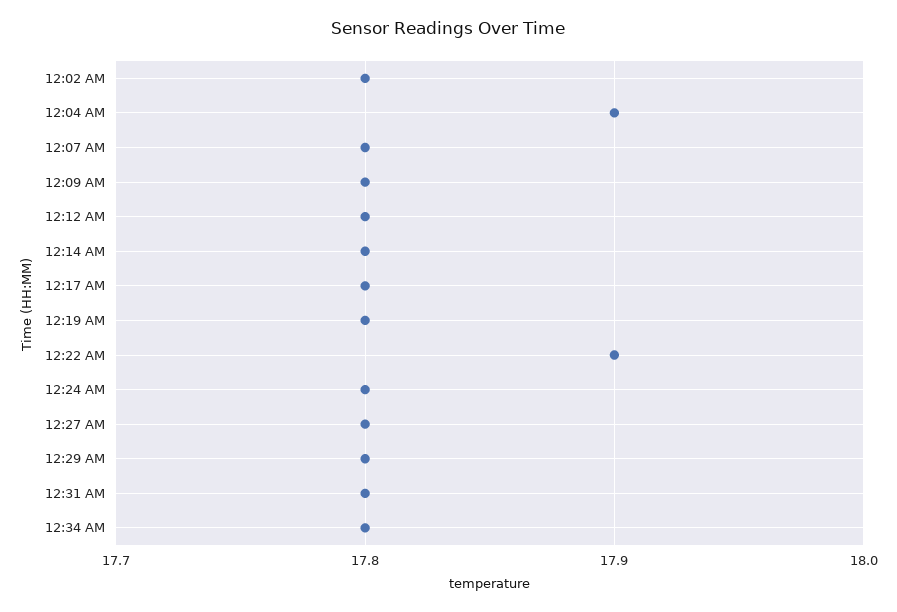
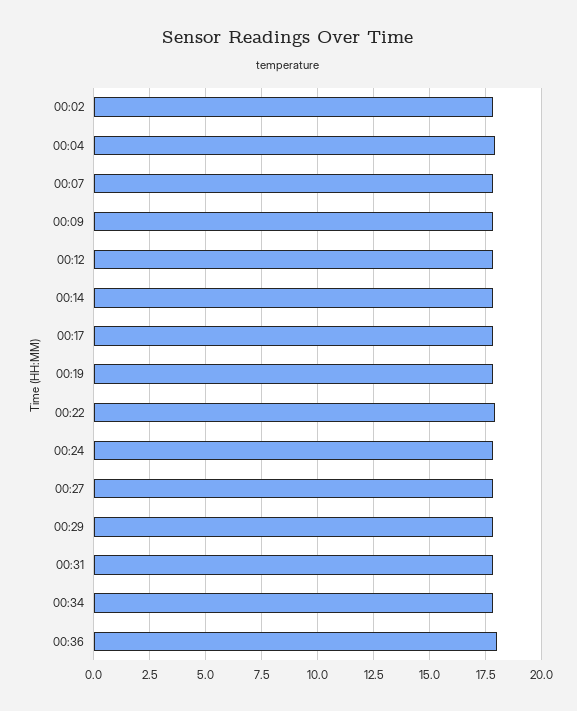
00:36: none -> 18

